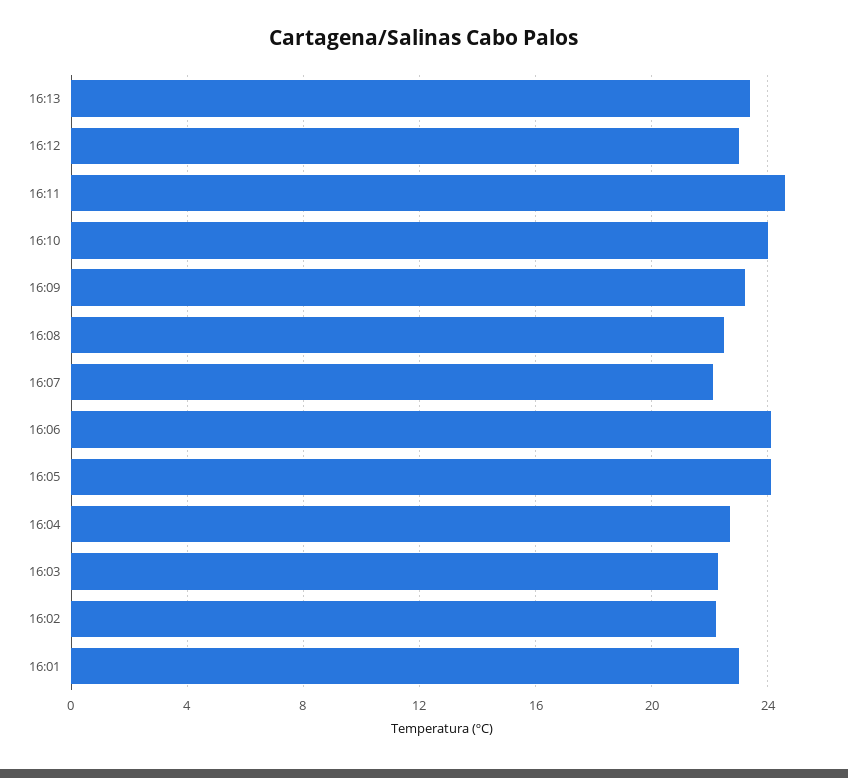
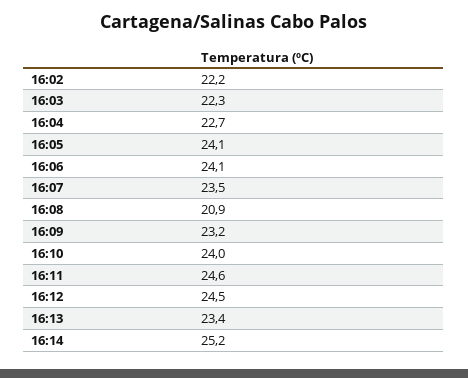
16:12: 23 -> 24.5
16:08: 22.5 -> 20.9
16:07: 22 -> 23.5
16:01: 23 -> none
16:14: none -> 25.2

